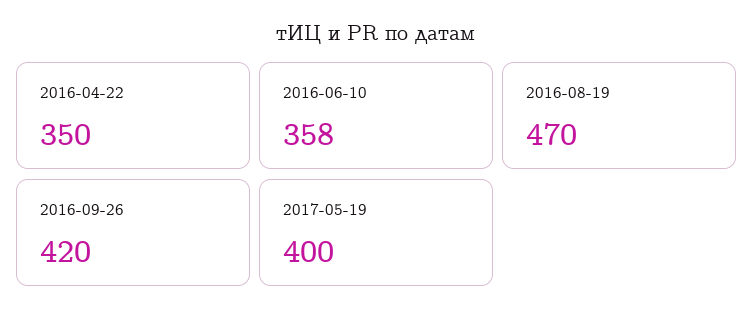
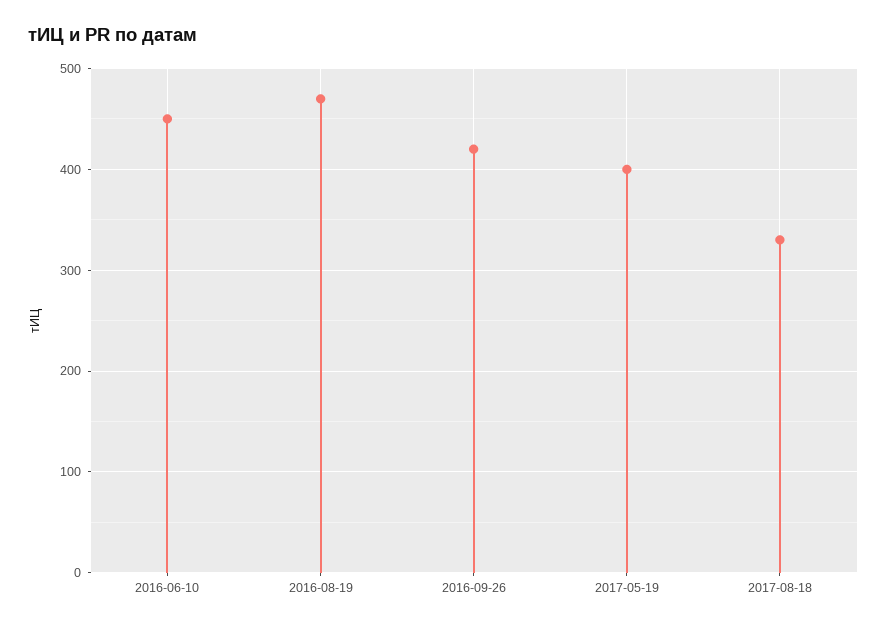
2016-04-22: 350 -> none
2016-06-10: 358 -> 450
2017-08-18: none -> 330

